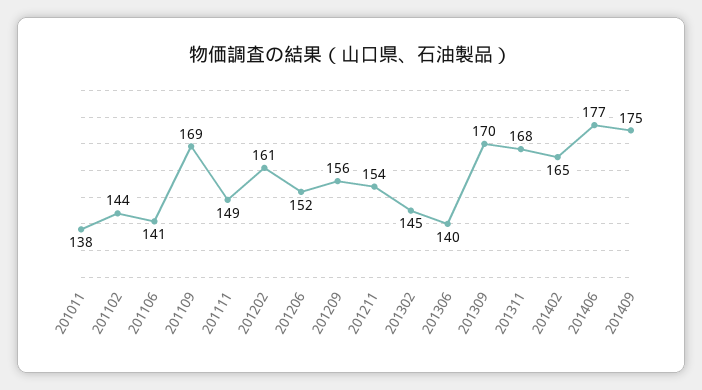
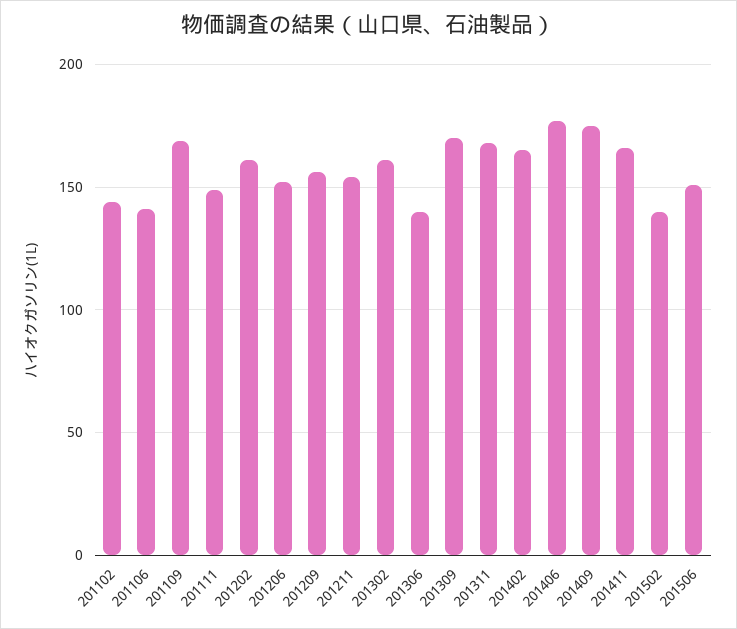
201011: 138 -> none
201302: 145 -> 160
201411: none -> 165
201502: none -> 140
201506: none -> 150

